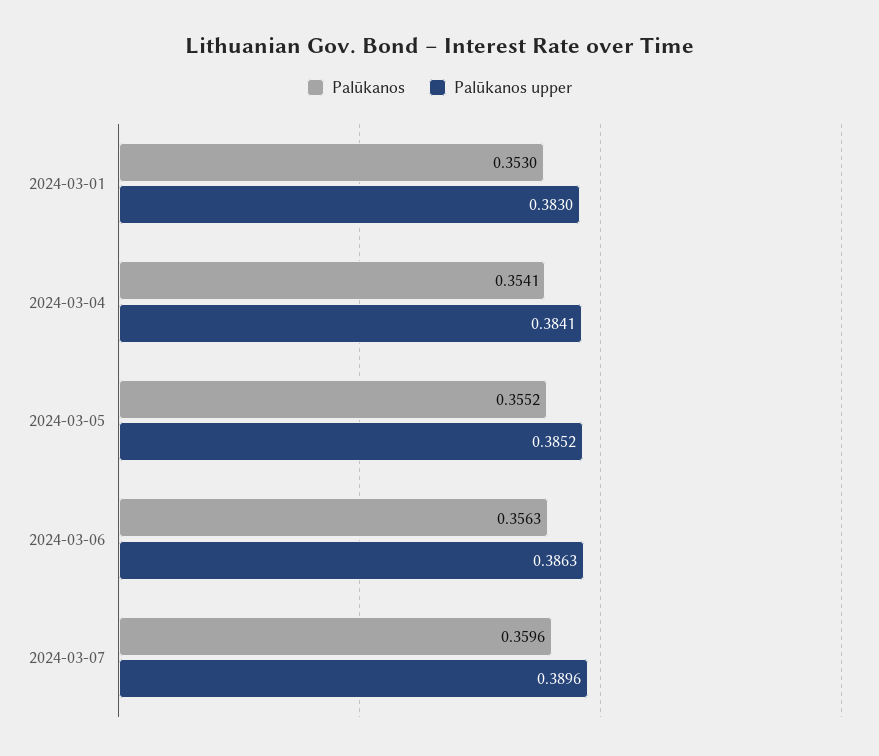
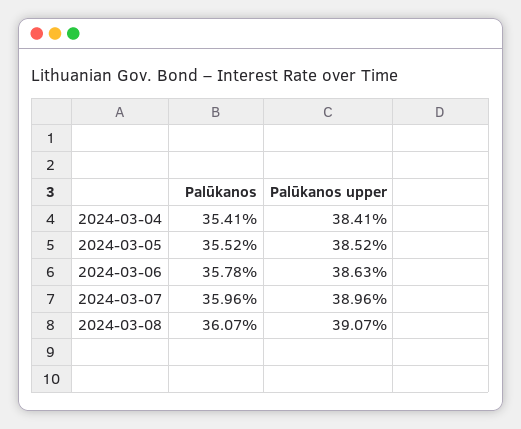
Palūkanos, 2024-03-01: 0.353 -> none
Palūkanos upper, 2024-03-01: 0.383 -> none
Palūkanos, 2024-03-06: 0.3563 -> 0.3578
Palūkanos, 2024-03-08: none -> 0.3607
Palūkanos upper, 2024-03-08: none -> 0.3907

